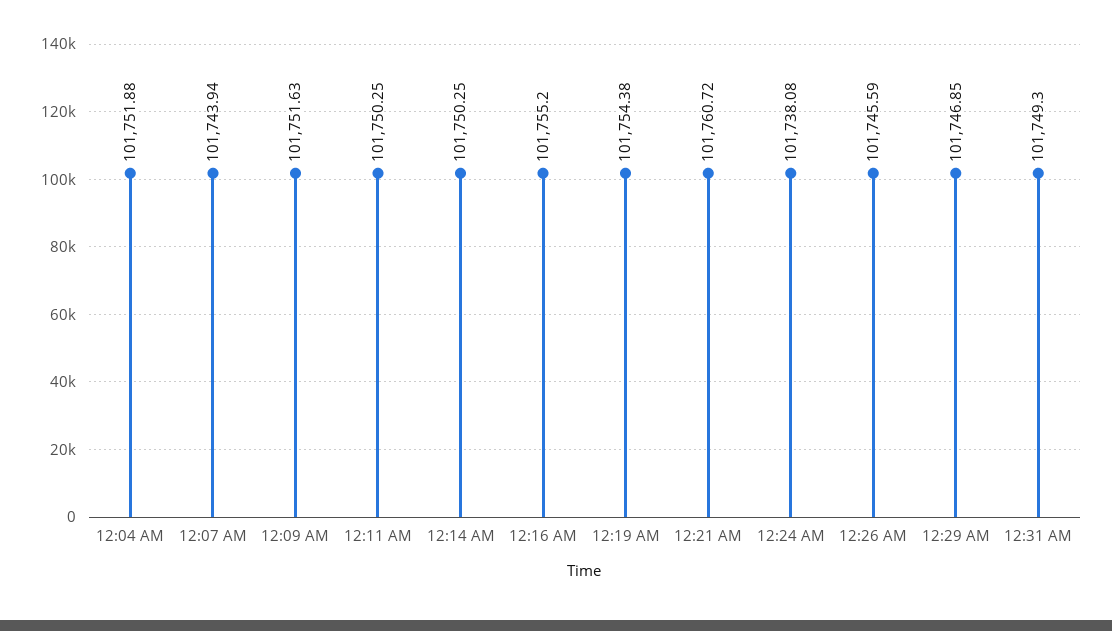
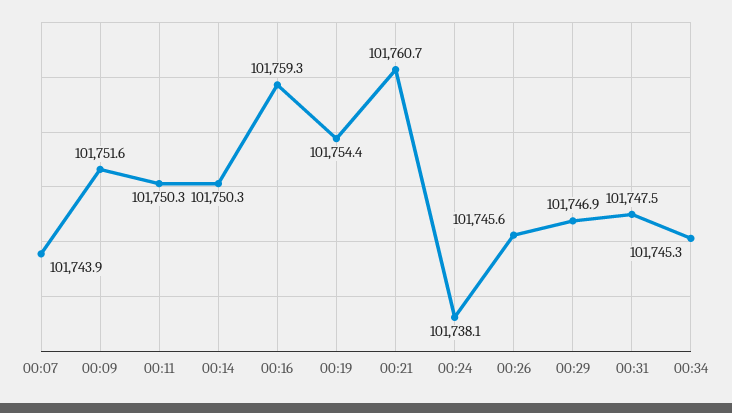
12:04 AM: 101751.88 -> none
12:16 AM: 101755.2 -> 101759.3
12:31 AM: 101749.3 -> 101747.5
00:34: none -> 101745.3

